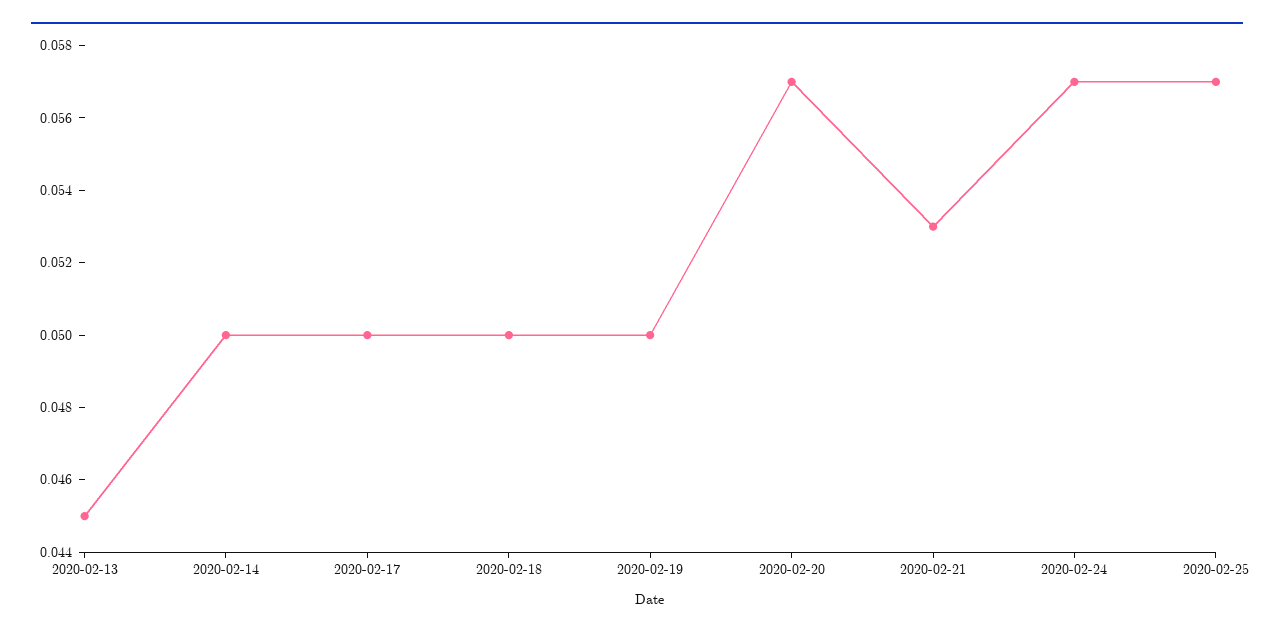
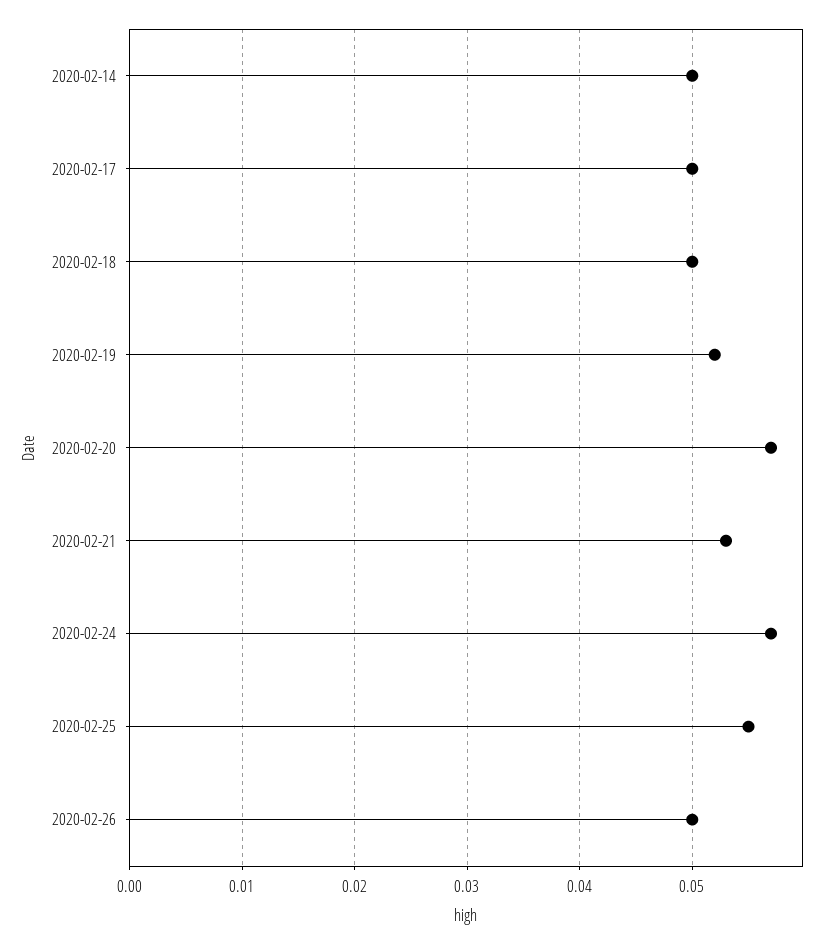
2020-02-13: 0.045 -> none
2020-02-19: 0.05 -> 0.052
2020-02-25: 0.057 -> 0.055
2020-02-26: none -> 0.05

